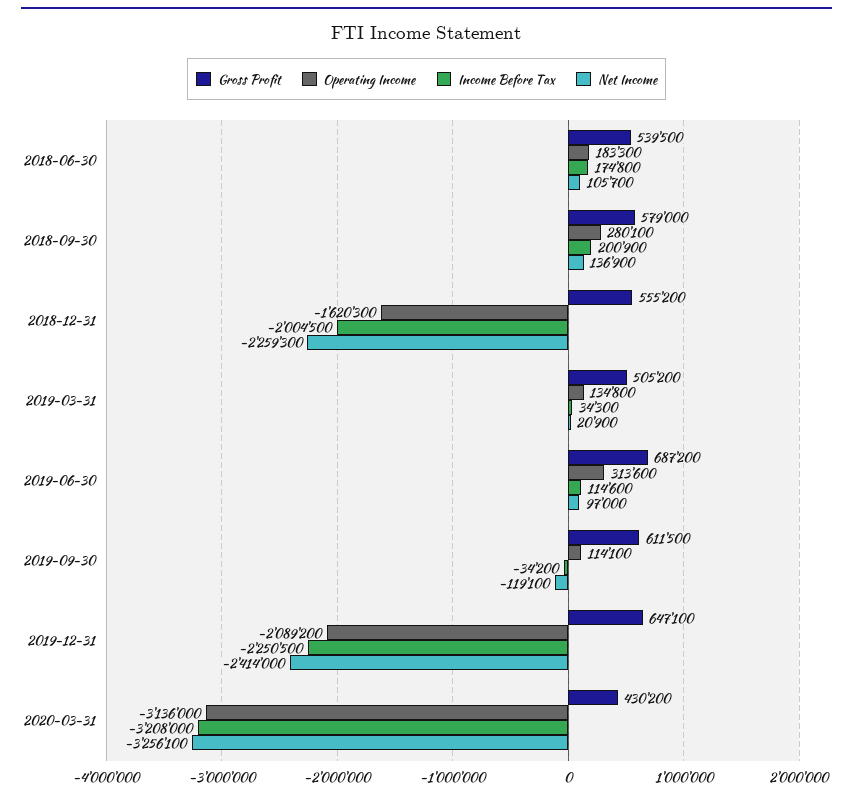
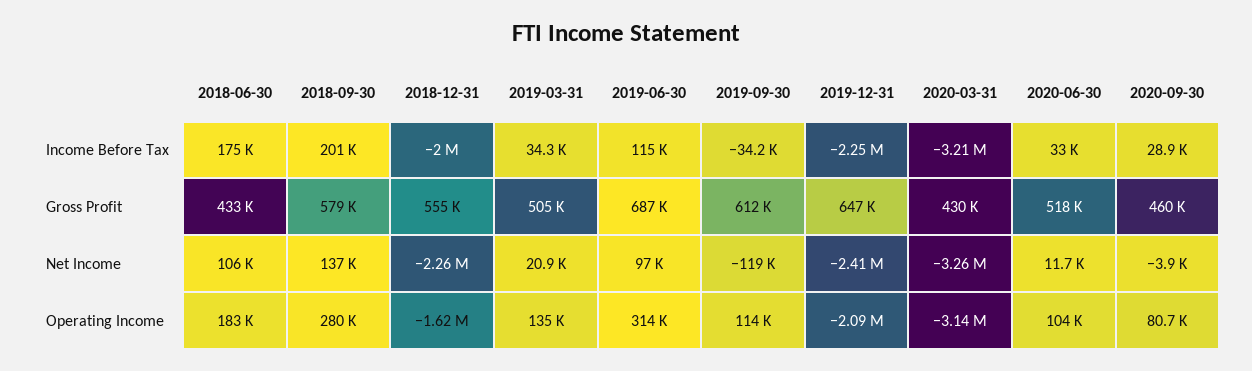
Gross Profit, 2018-06-30: 539500 -> 433000
Income Before Tax, 2020-06-30: none -> 33000
Income Before Tax, 2020-09-30: none -> 28900
Gross Profit, 2020-06-30: none -> 518000
Gross Profit, 2020-09-30: none -> 460000
Net Income, 2020-06-30: none -> 11700
Net Income, 2020-09-30: none -> -3900
Operating Income, 2020-06-30: none -> 104000
Operating Income, 2020-09-30: none -> 80700

